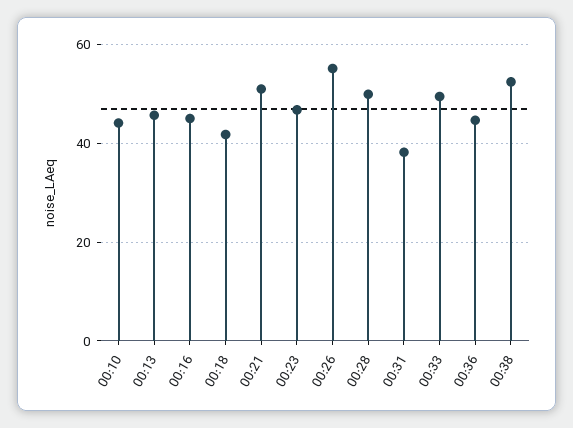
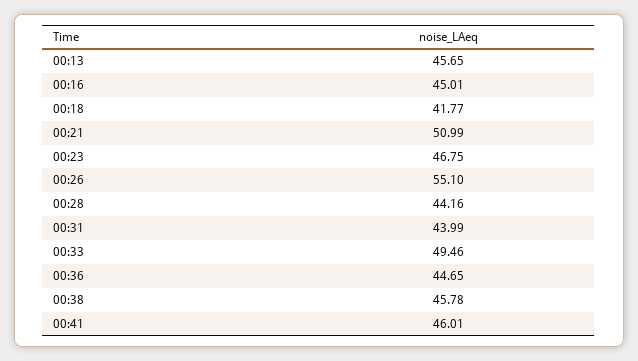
00:10: 44 -> none
00:28: 50 -> 44.16
00:31: 38 -> 43.99
00:38: 52 -> 45.78
00:41: none -> 46.01

